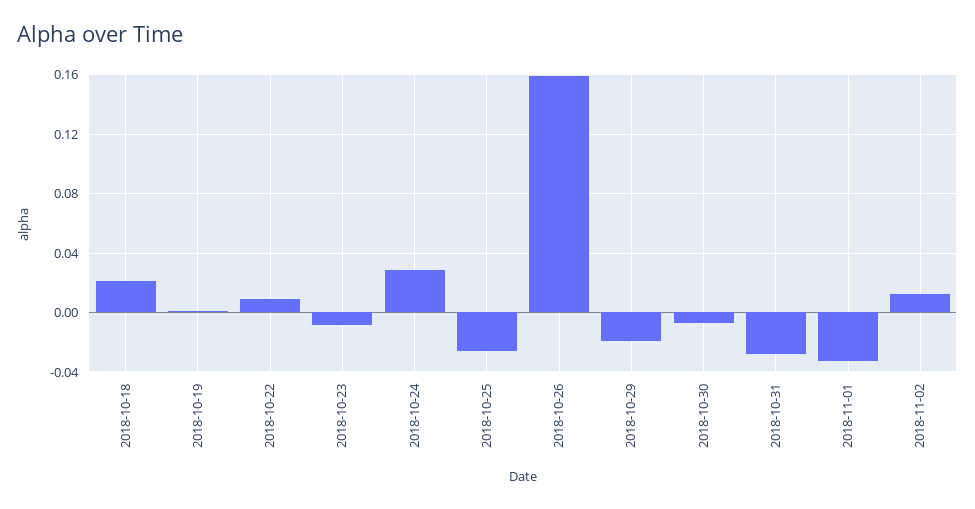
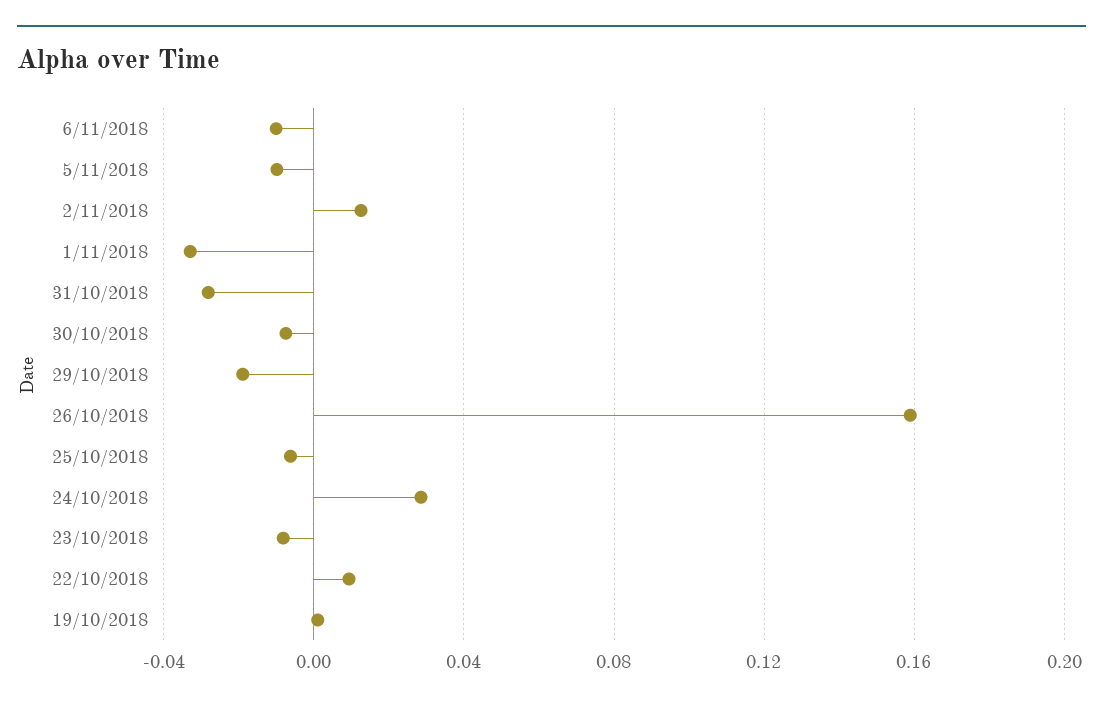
2018-10-18: 0.02 -> none
2018-10-25: -0.025 -> -0.005
6/11/2018: none -> -0.01
5/11/2018: none -> -0.01

